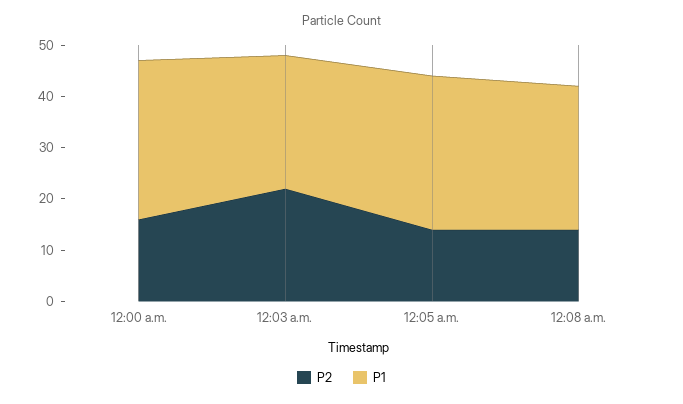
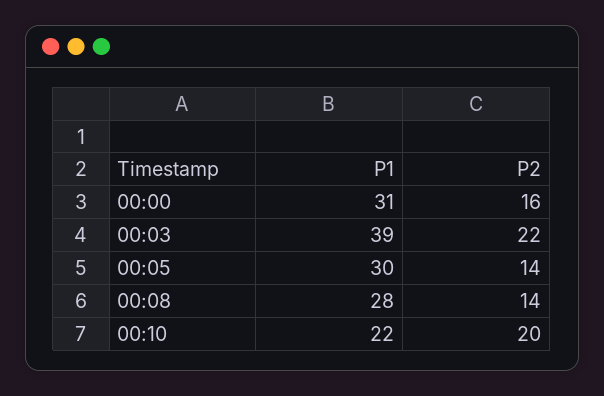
P1, 12:03 a.m.: 25 -> 39
P1, 00:10: none -> 22
P2, 00:10: none -> 20

